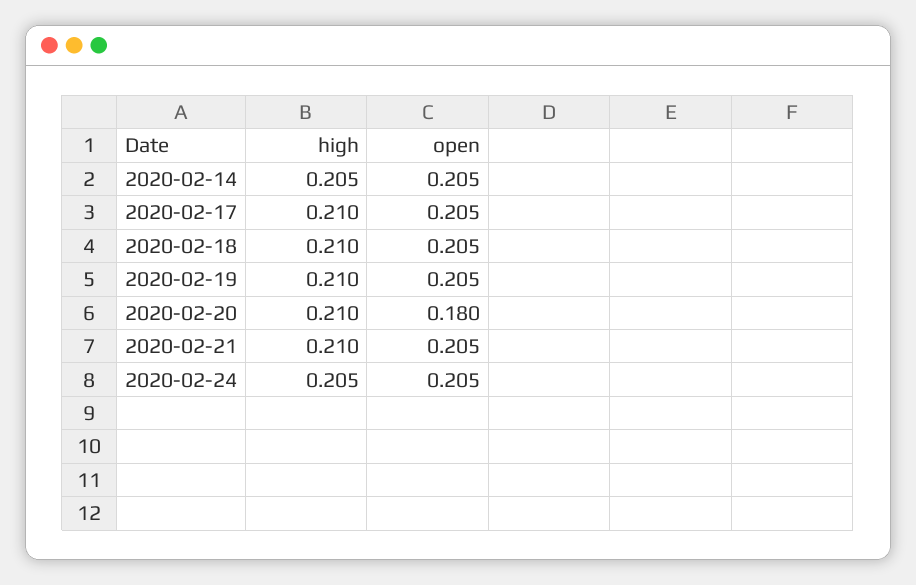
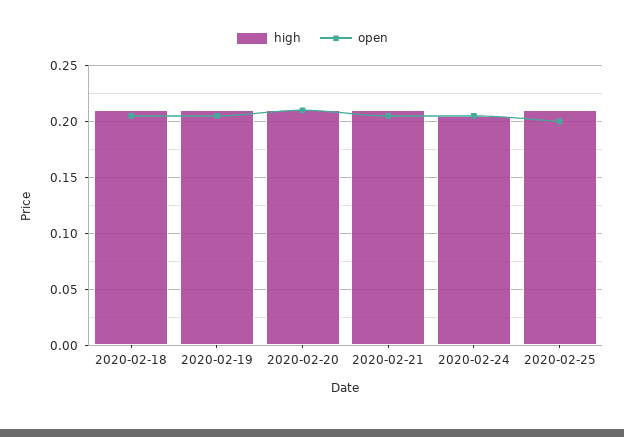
high, 2020-02-14: 0.205 -> none
open, 2020-02-14: 0.205 -> none
high, 2020-02-17: 0.21 -> none
open, 2020-02-17: 0.205 -> none
open, 2020-02-20: 0.18 -> 0.21
high, 2020-02-25: none -> 0.21
open, 2020-02-25: none -> 0.2

